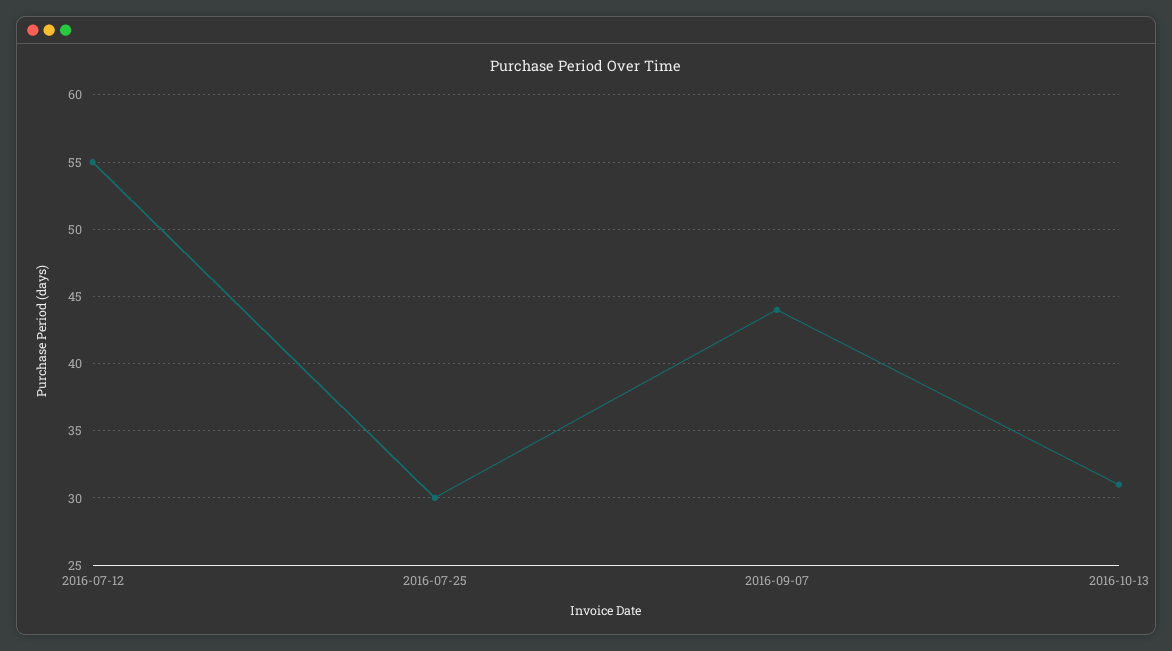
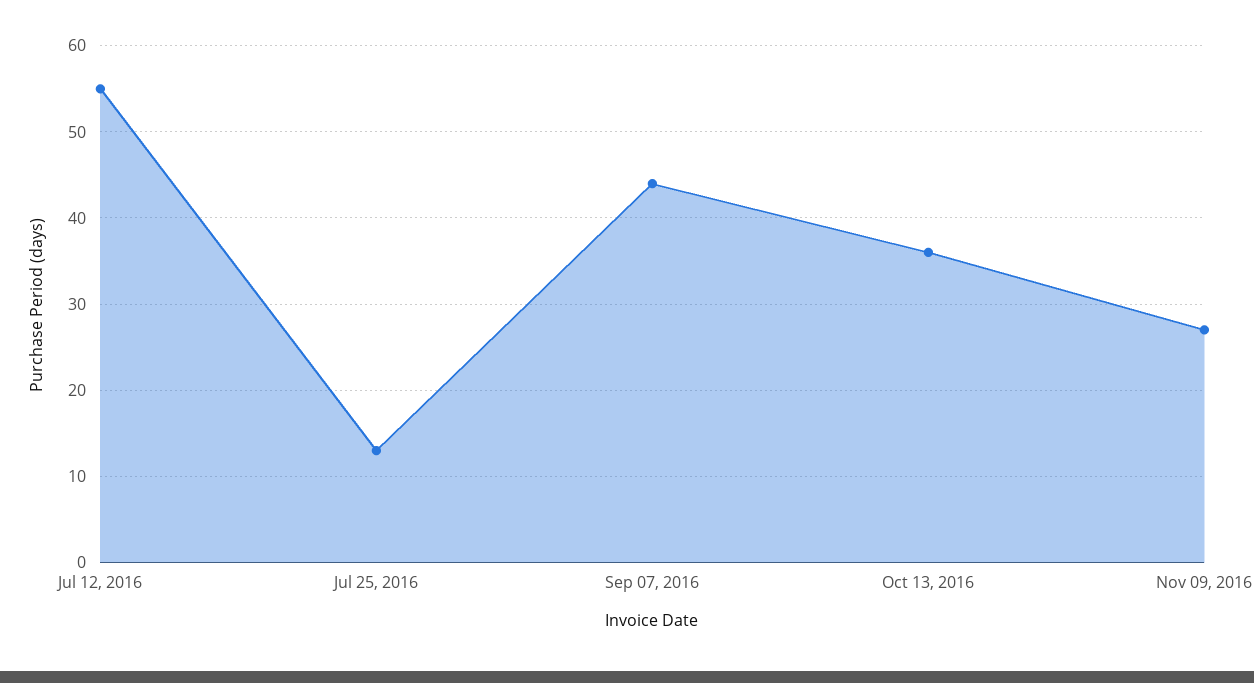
2016-07-25: 30 -> 13
2016-10-13: 31 -> 36
Nov 09, 2016: none -> 27

